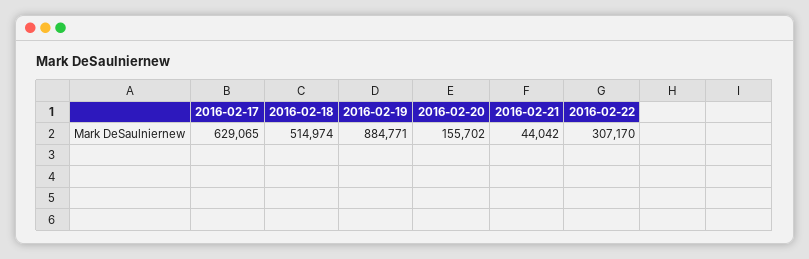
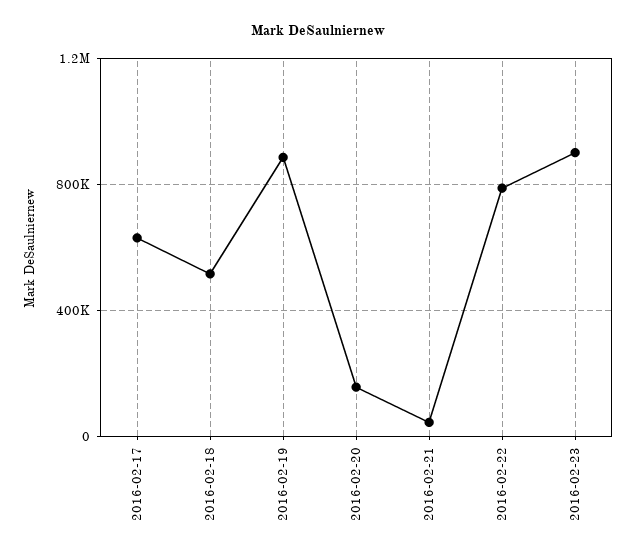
2016-02-22: 307170 -> 800000
2016-02-23: none -> 900000

